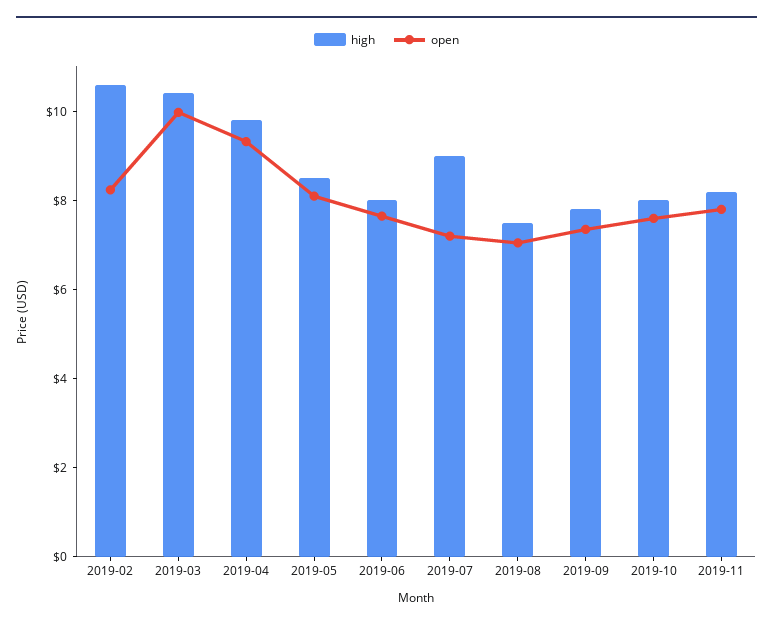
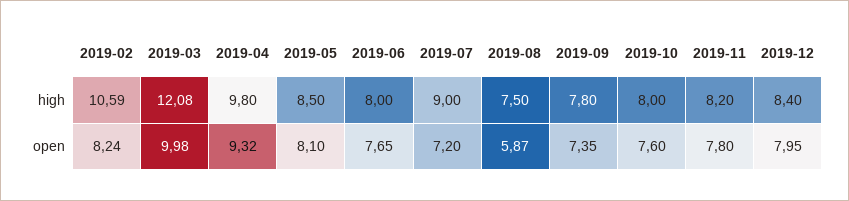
high, 2019-03: 10.5 -> 12.08
open, 2019-08: 7 -> 5.87
high, 2019-12: none -> 8.4
open, 2019-12: none -> 7.95

